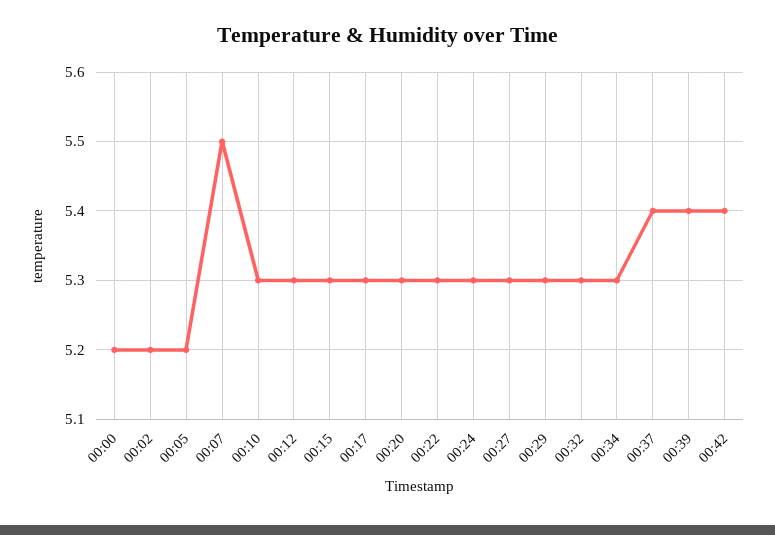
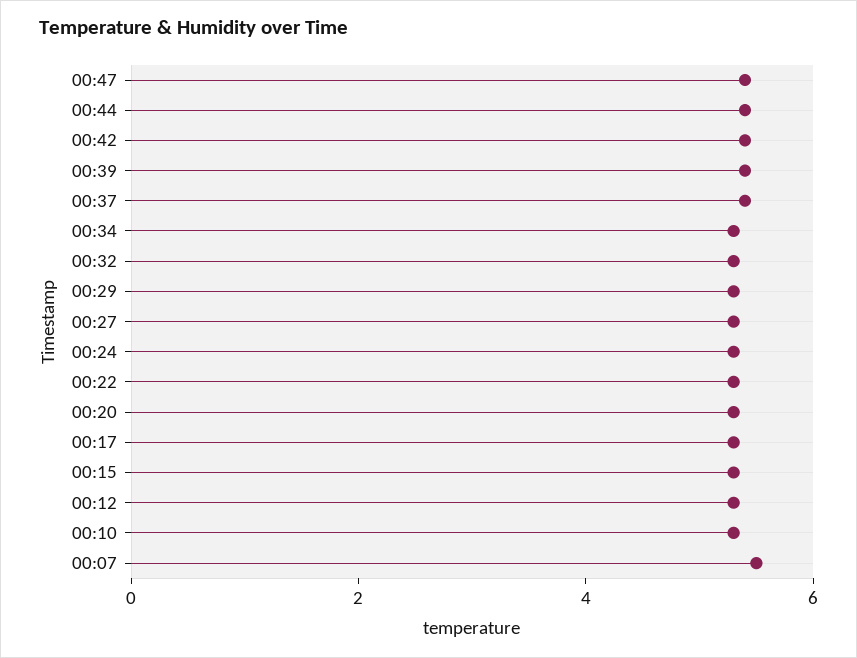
00:00: 5.2 -> none
00:02: 5.2 -> none
00:05: 5.2 -> none
00:47: none -> 5.5
00:44: none -> 5.5

